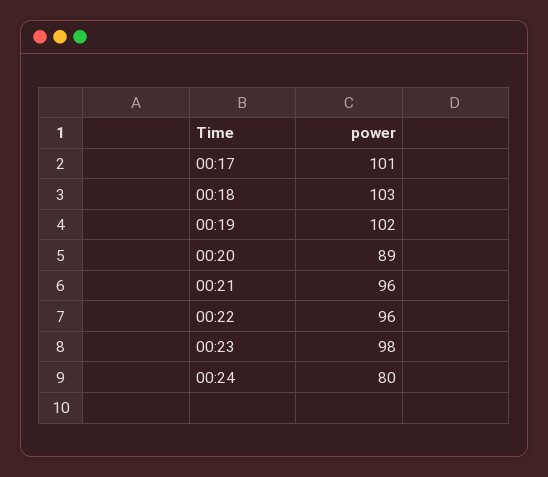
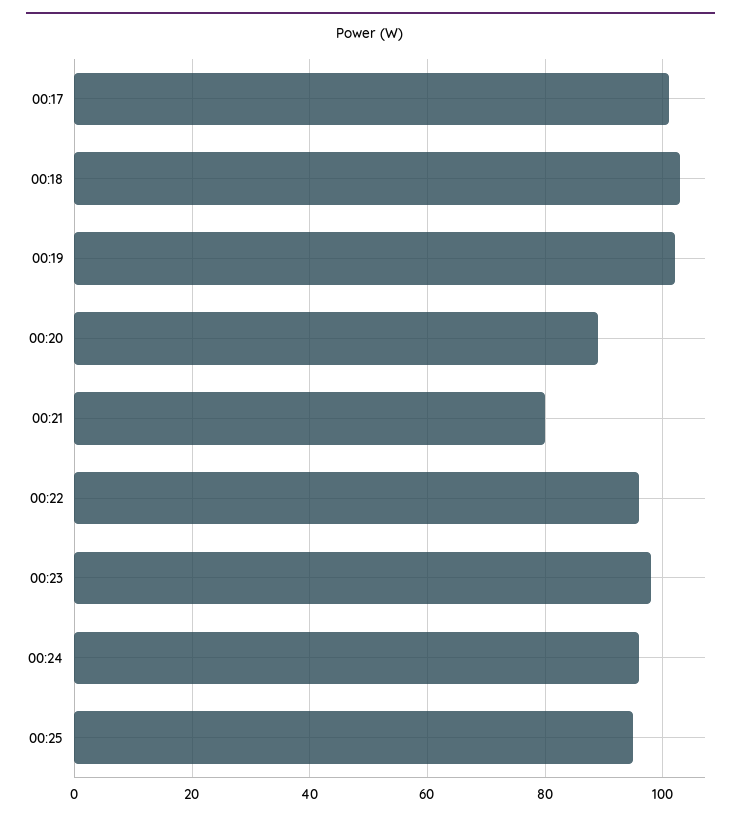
00:21: 96 -> 80
00:24: 80 -> 95
00:25: none -> 95

